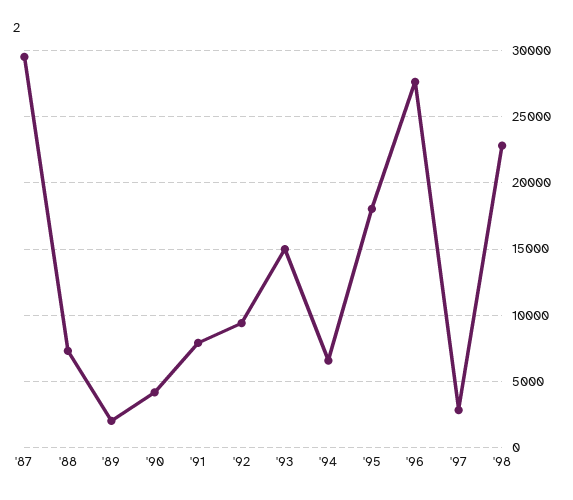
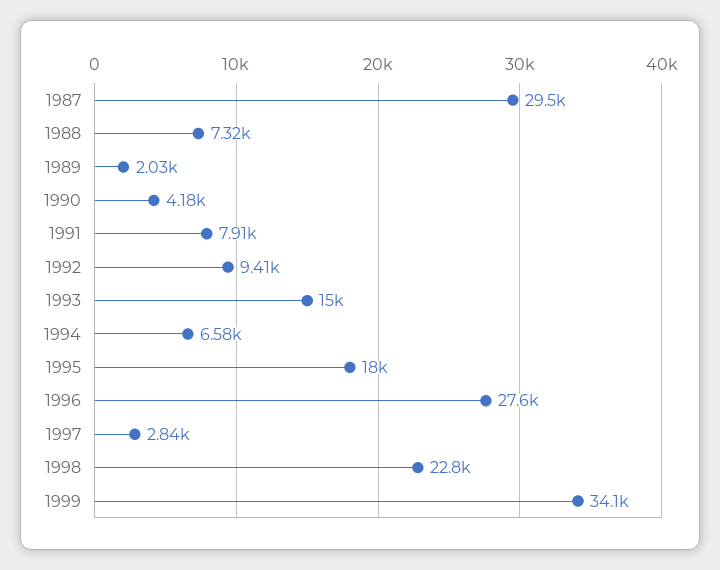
1999: none -> 34100

